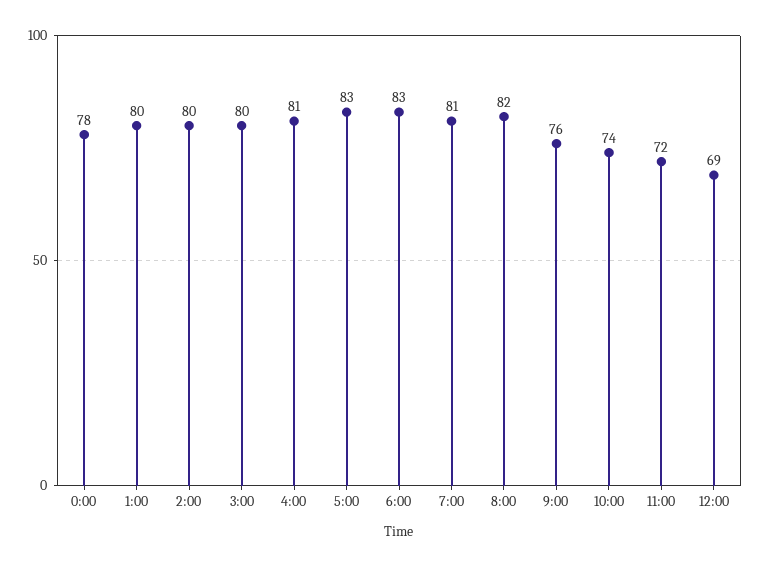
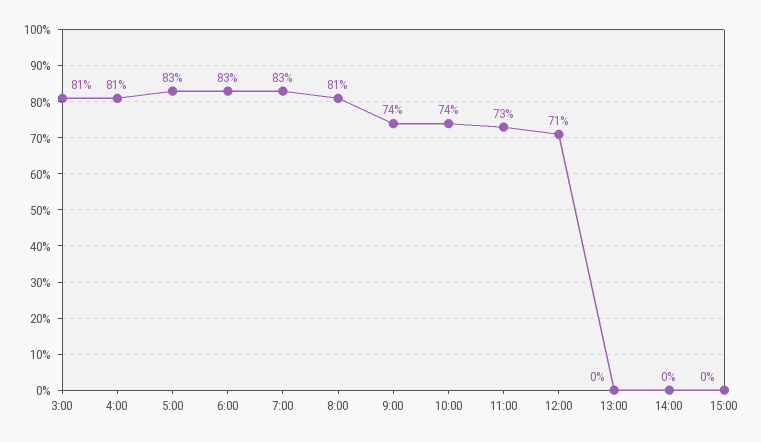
0:00: 78 -> none
1:00: 80 -> none
2:00: 80 -> none
3:00: 80 -> 81
7:00: 81 -> 83
8:00: 82 -> 81
9:00: 76 -> 74
11:00: 72 -> 73
12:00: 69 -> 71
13:00: none -> 0
14:00: none -> 0
15:00: none -> 0

